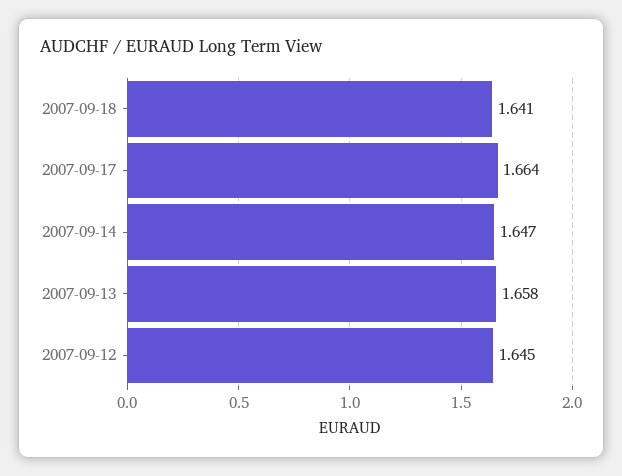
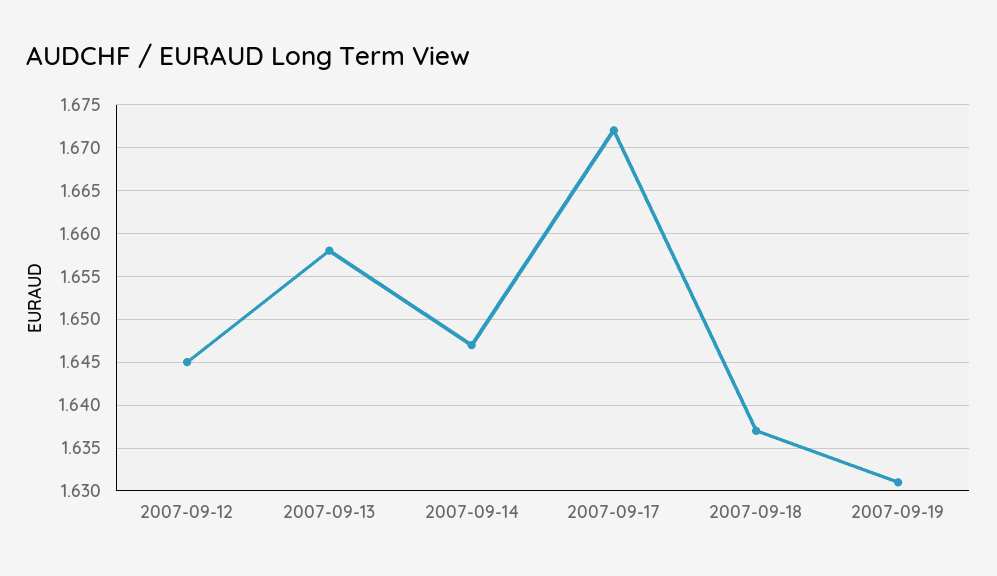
2007-09-18: 1.641 -> 1.637
2007-09-17: 1.664 -> 1.672
2007-09-19: none -> 1.631

